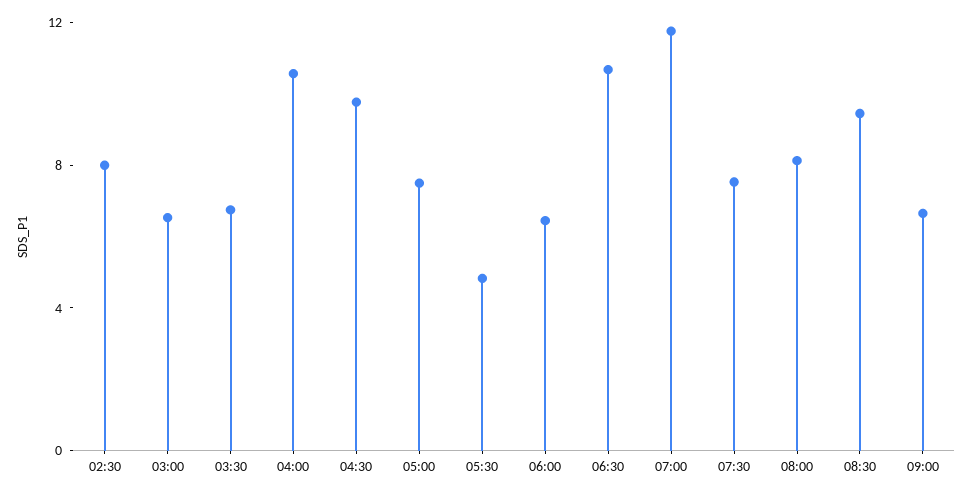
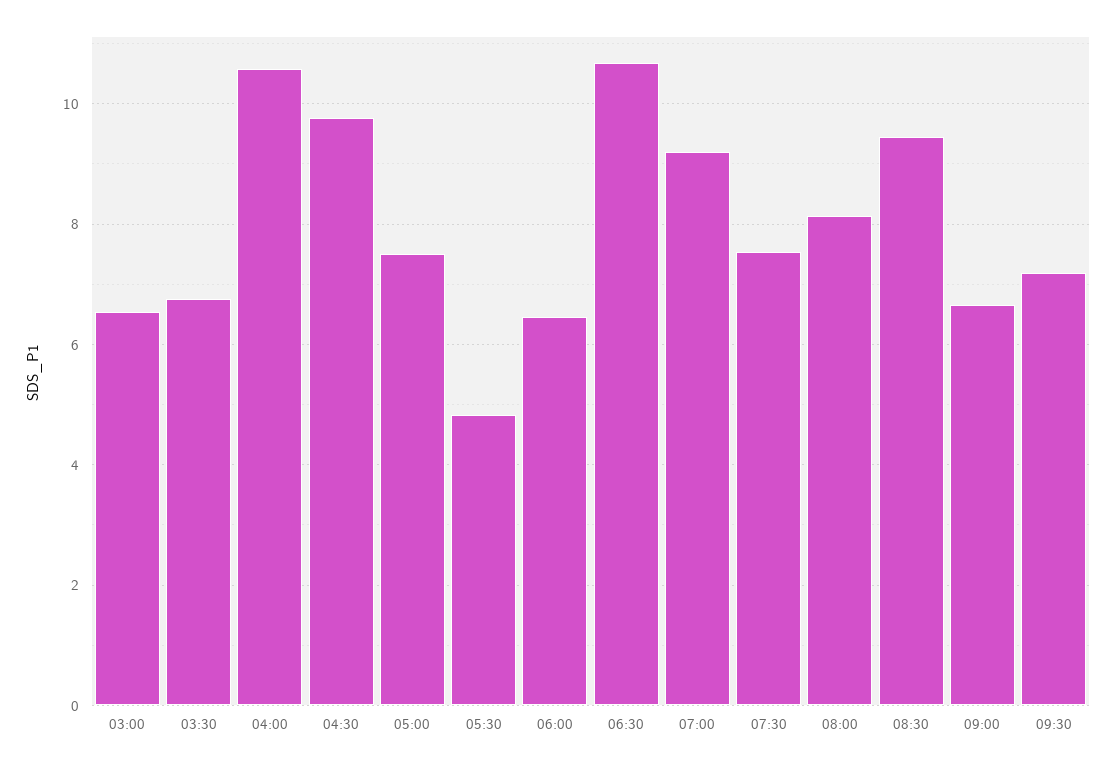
02:30: 8 -> none
07:00: 12 -> 9.2
09:30: none -> 7.2

